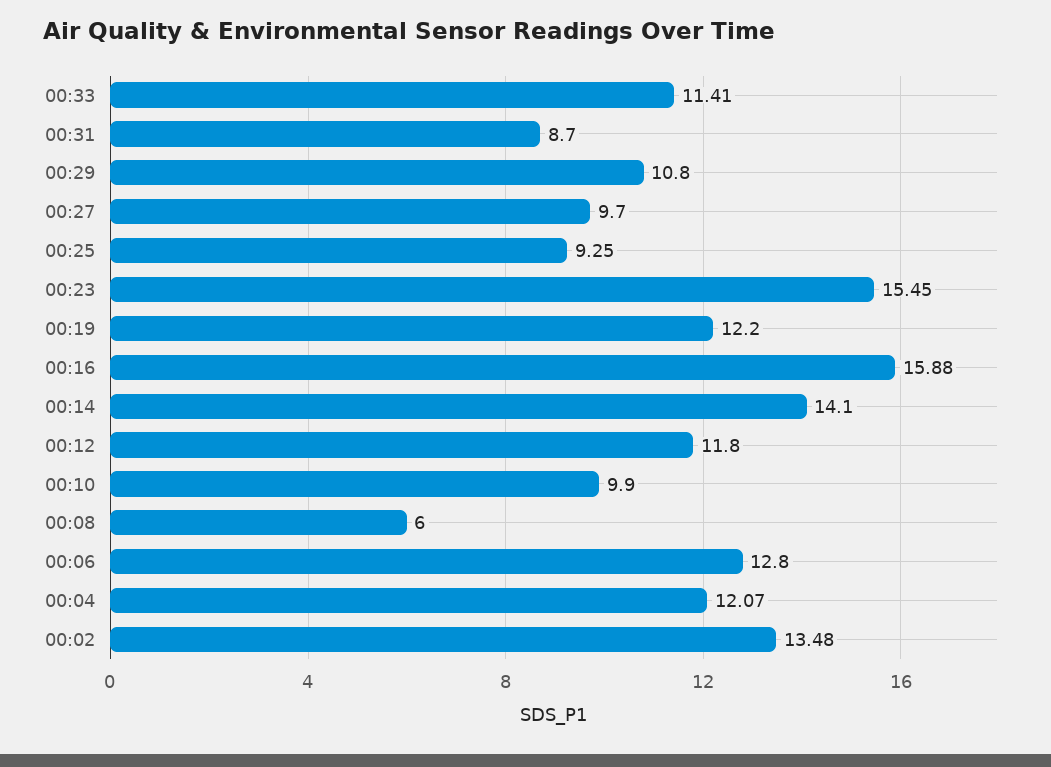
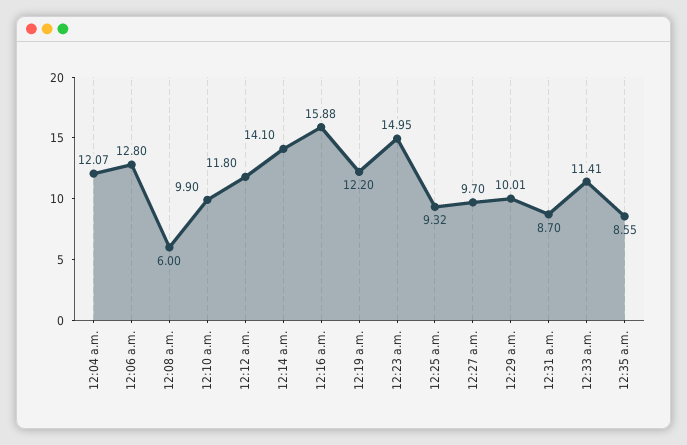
00:29: 10.8 -> 10.01
00:25: 9.25 -> 9.32
00:23: 15.45 -> 14.95
00:02: 13.48 -> none
12:35 a.m.: none -> 8.55

